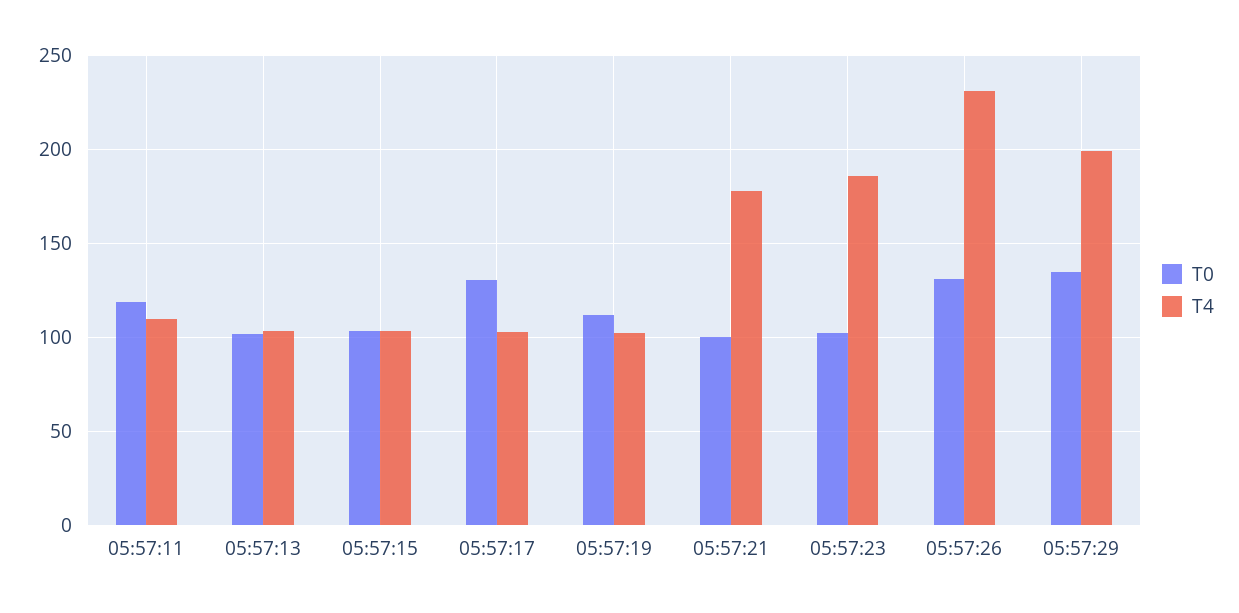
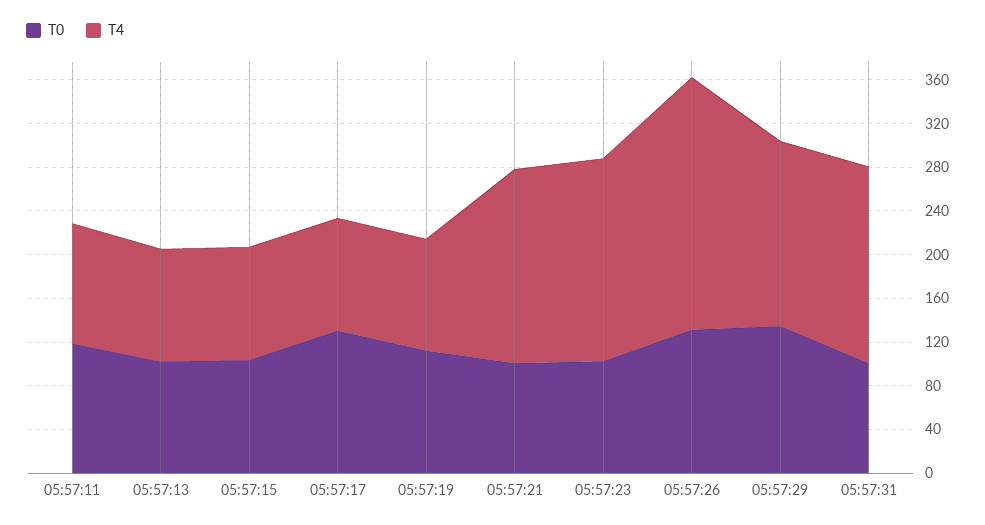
T4, 05:57:29: 200 -> 170
T0, 05:57:31: none -> 100
T4, 05:57:31: none -> 180

